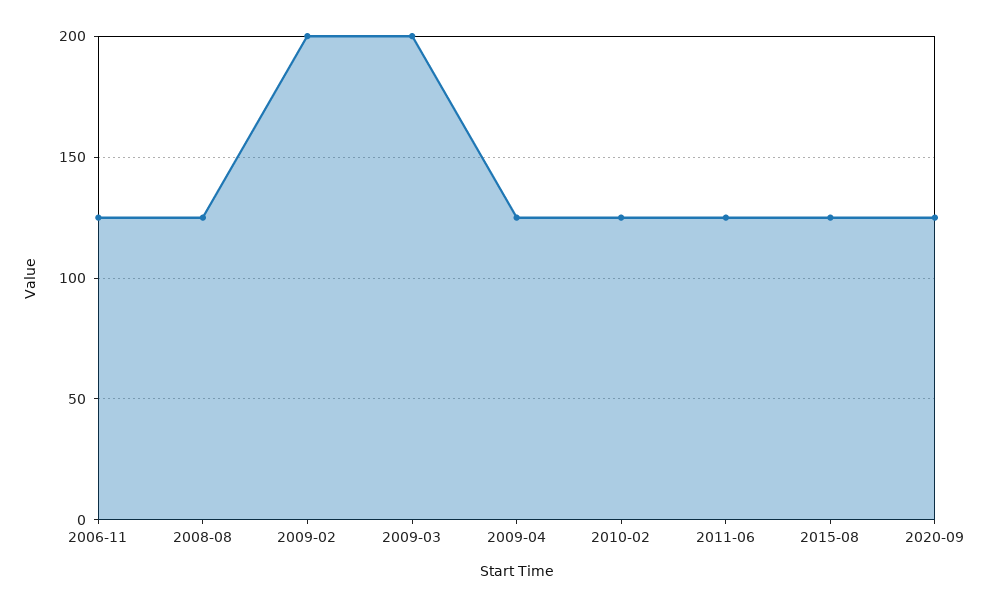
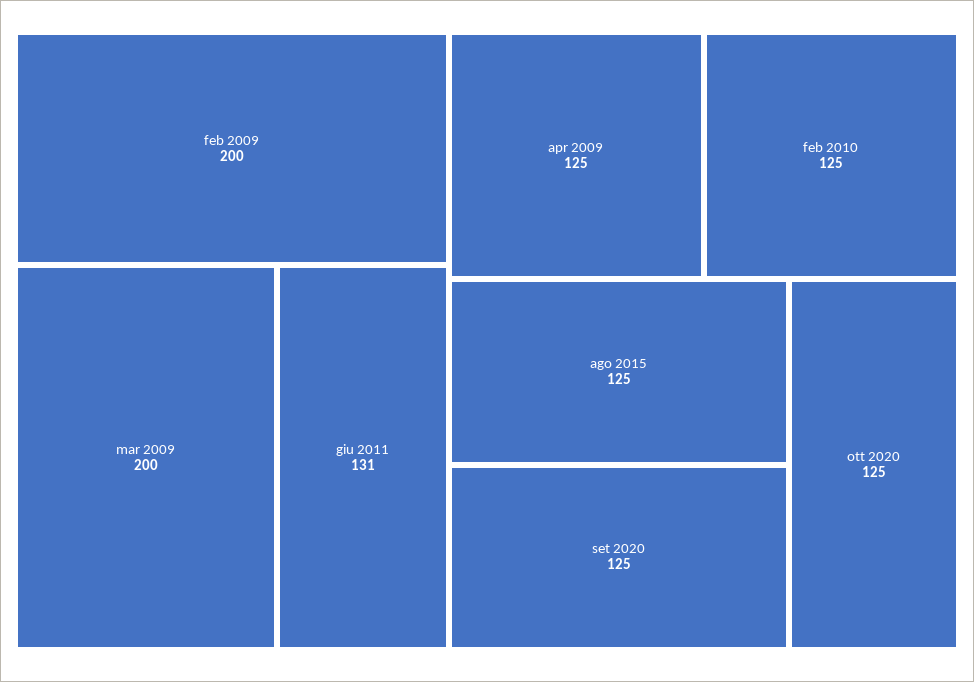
2006-11: 125 -> none
2008-08: 125 -> none
2011-06: 125 -> 131
ott 2020: none -> 125

